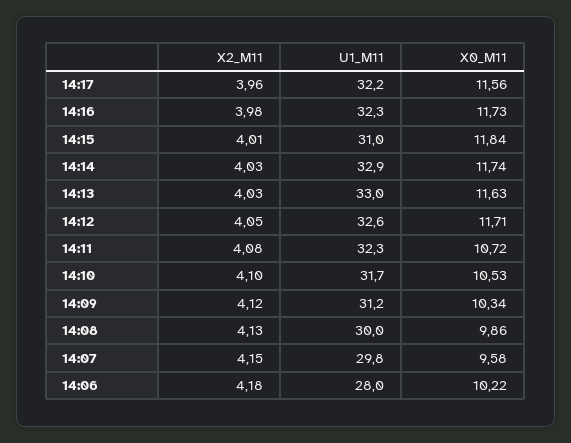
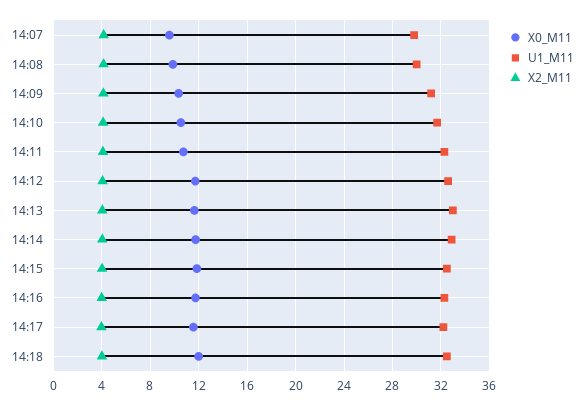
U1_M11, 14:15: 31 -> 32.5
X2_M11, 14:06: 4.18 -> none
U1_M11, 14:06: 28 -> none
X0_M11, 14:06: 10.22 -> none
X0_M11, 14:18: none -> 12
U1_M11, 14:18: none -> 32.5
X2_M11, 14:18: none -> 4

